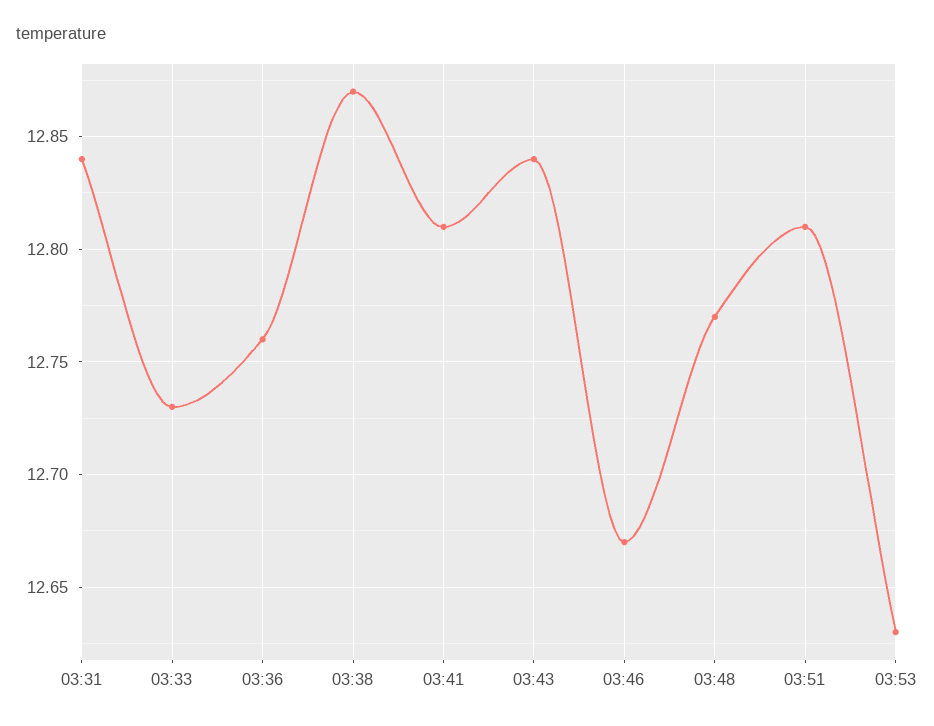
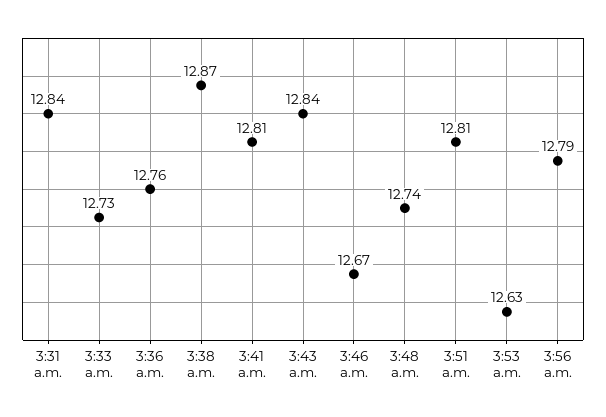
03:48: 12.77 -> 12.74
3:56 a.m.: none -> 12.79

